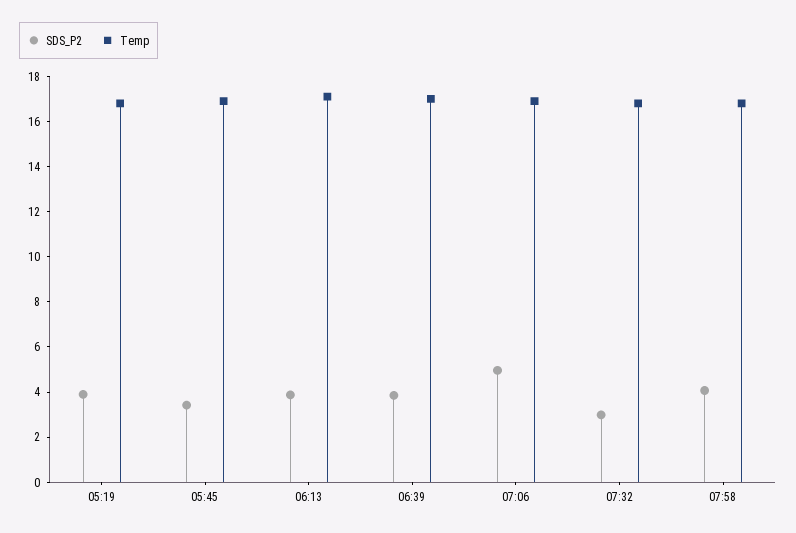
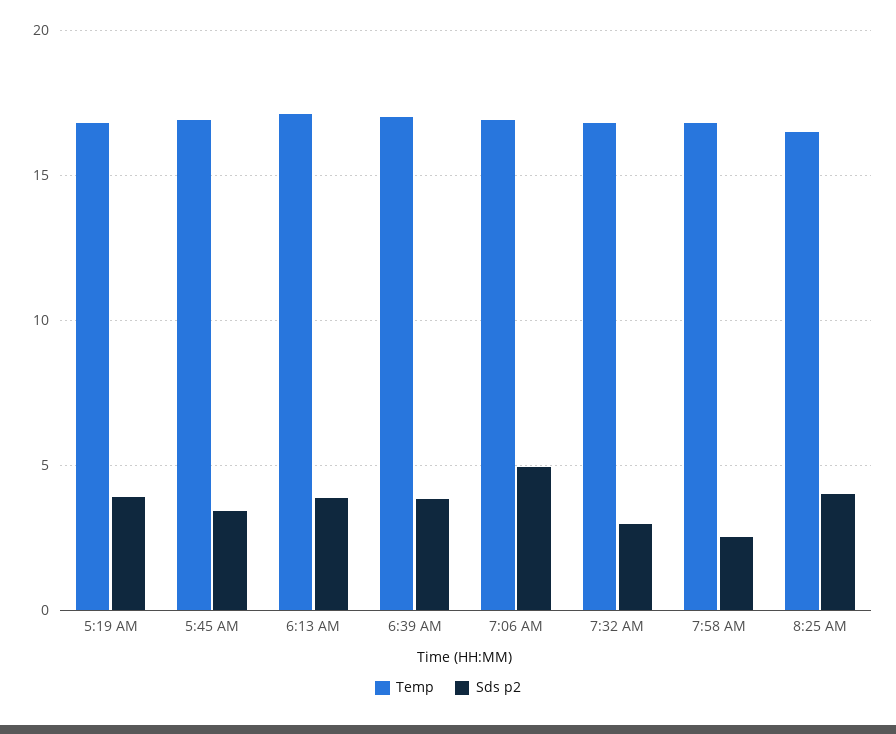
SDS_P2, 07:58: 4 -> 2.5
Temp, 8:25 AM: none -> 16.5
SDS_P2, 8:25 AM: none -> 4

